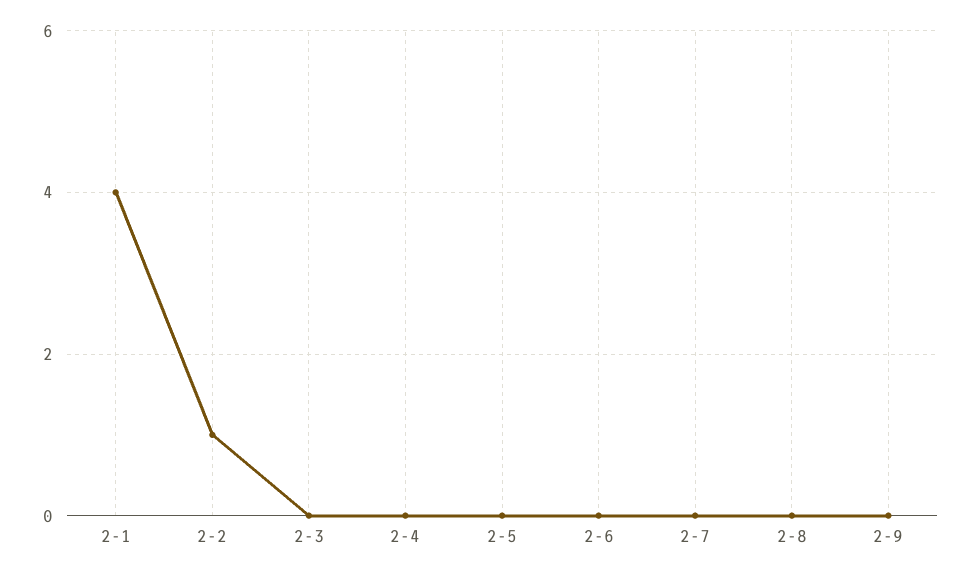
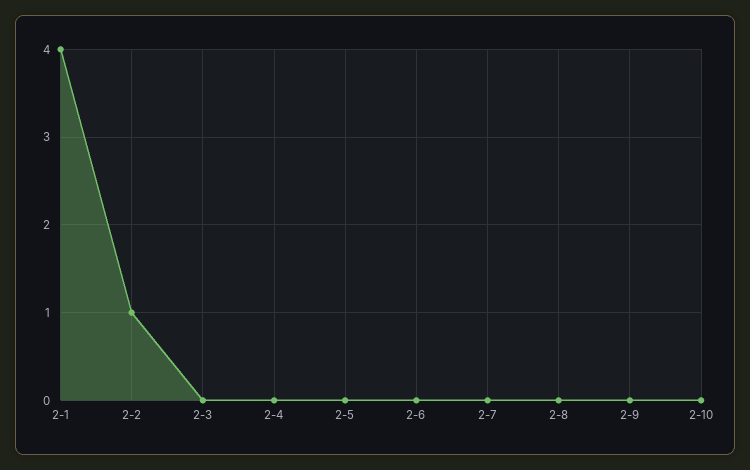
2-10: none -> 0

